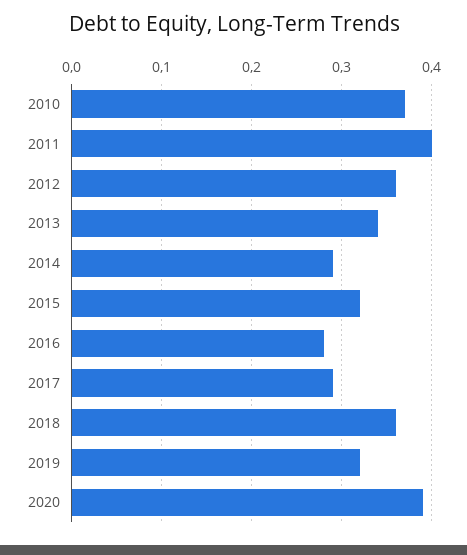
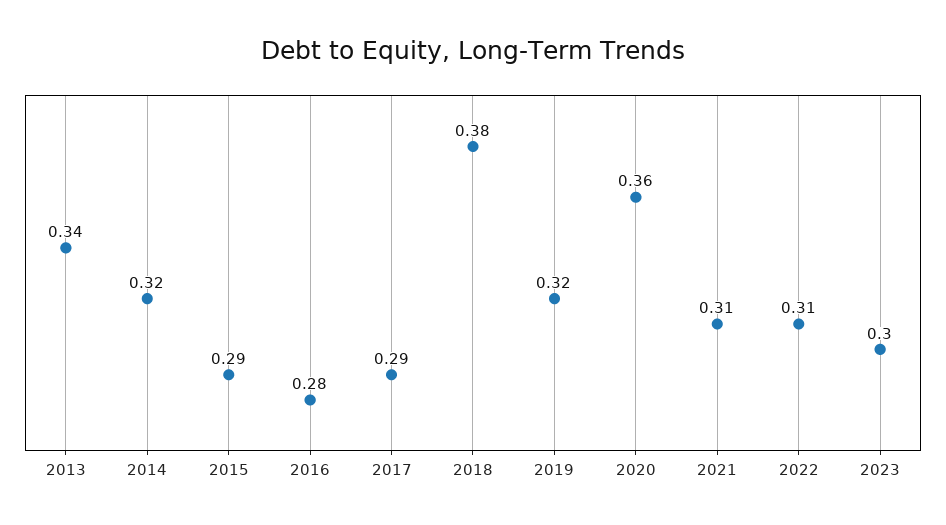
2010: 0.37 -> none
2011: 0.4 -> none
2012: 0.36 -> none
2014: 0.29 -> 0.32
2015: 0.32 -> 0.29
2018: 0.36 -> 0.38
2020: 0.39 -> 0.36
2021: none -> 0.31
2022: none -> 0.31
2023: none -> 0.3

